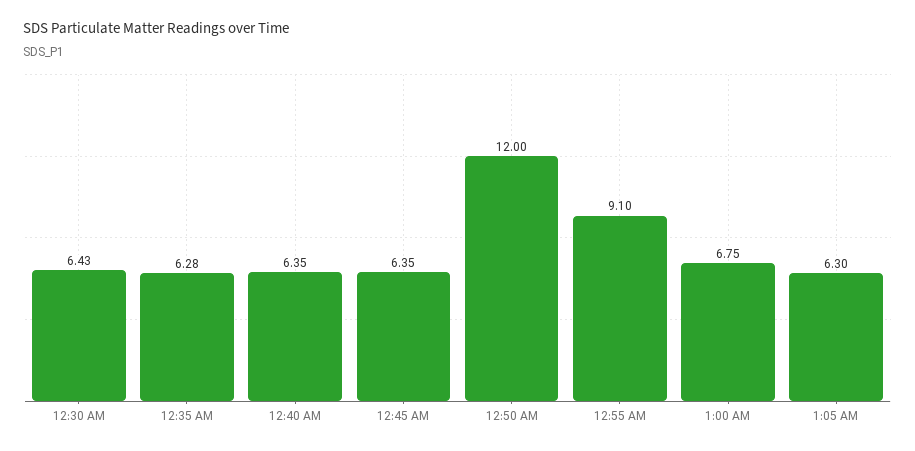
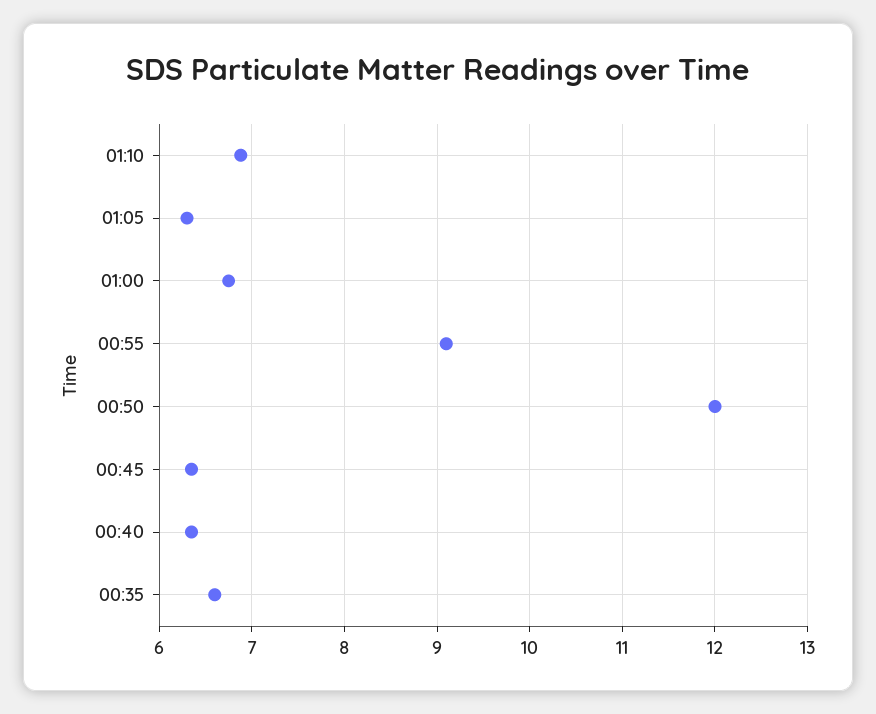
12:30 AM: 6.43 -> none
12:35 AM: 6.28 -> 6.6
01:10: none -> 6.9

